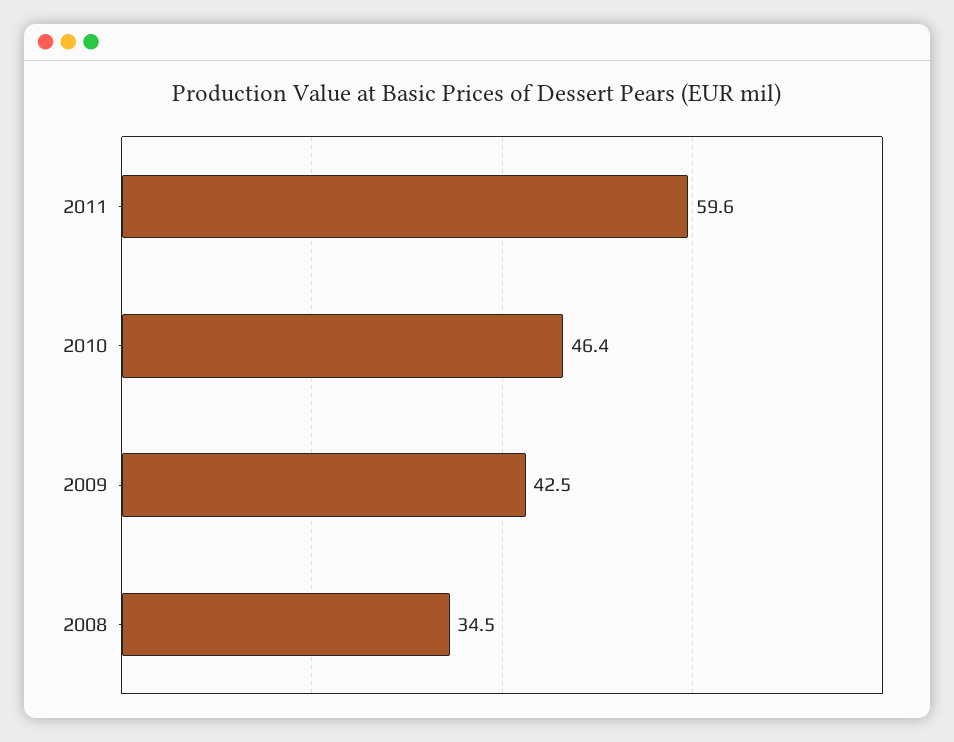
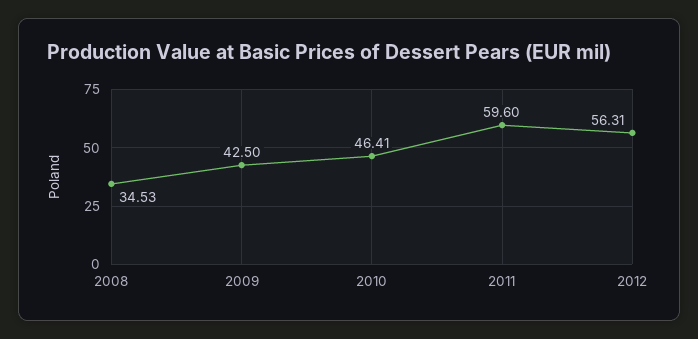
2012: none -> 56.31

